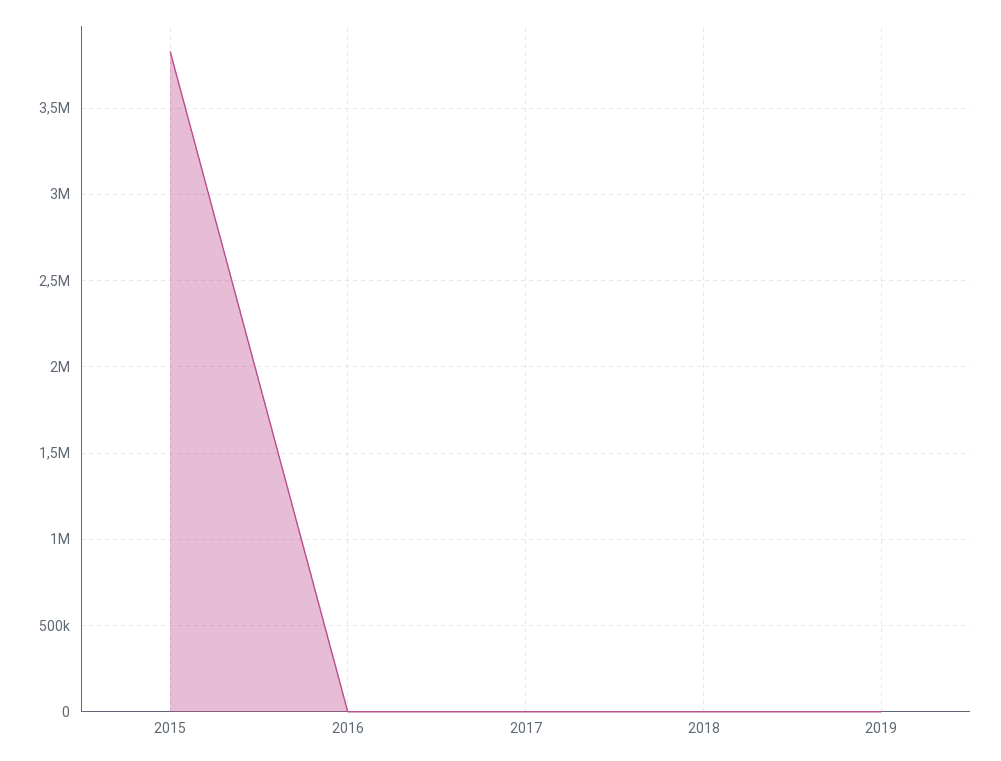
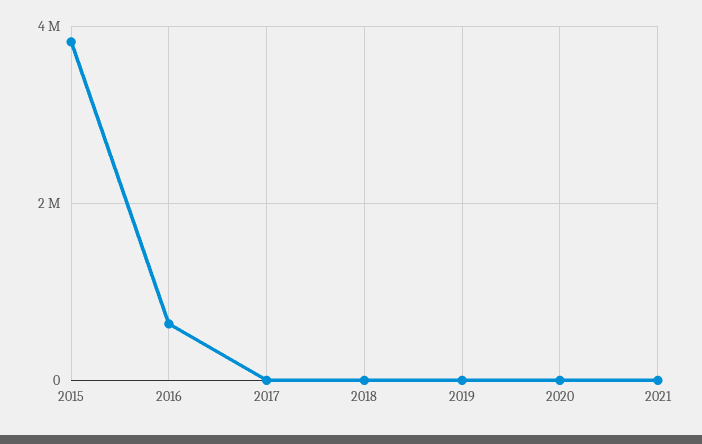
2016: 0 -> 600000
2020: none -> 0
2021: none -> 0

